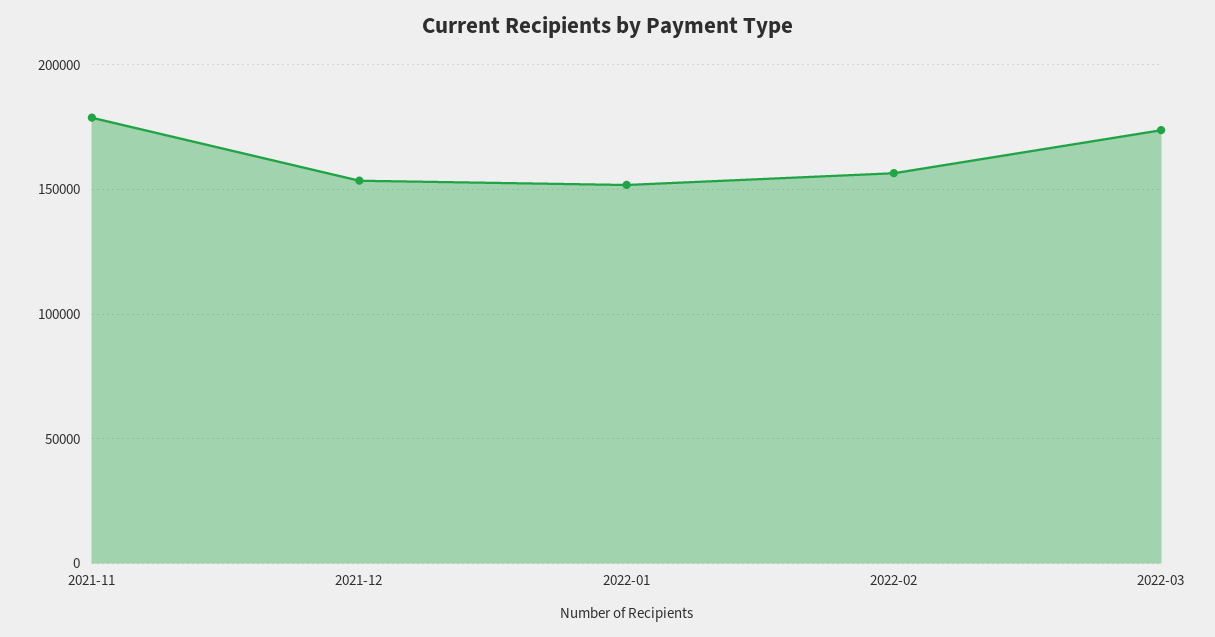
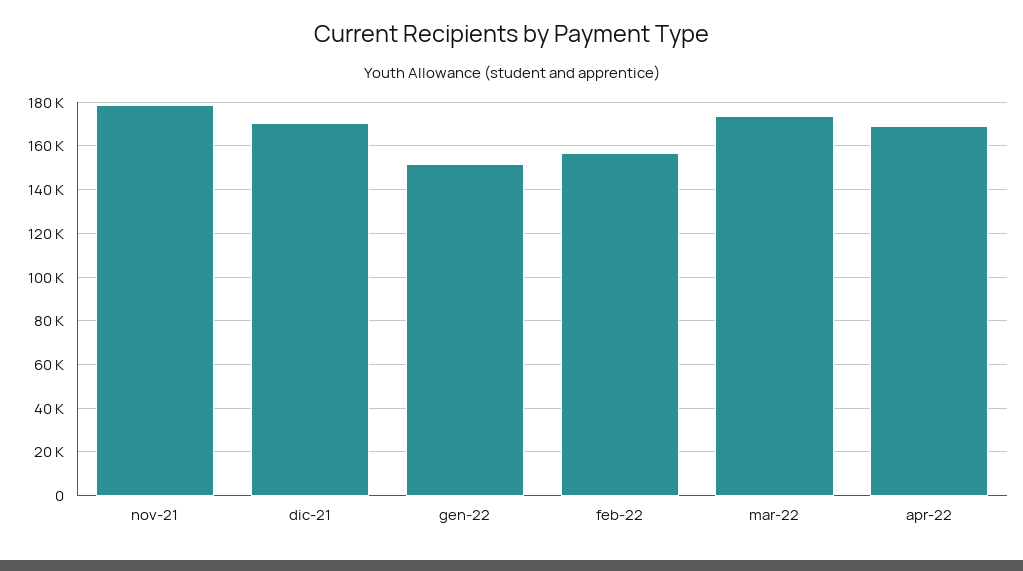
2021-12: 155000 -> 170000
apr-22: none -> 170000

